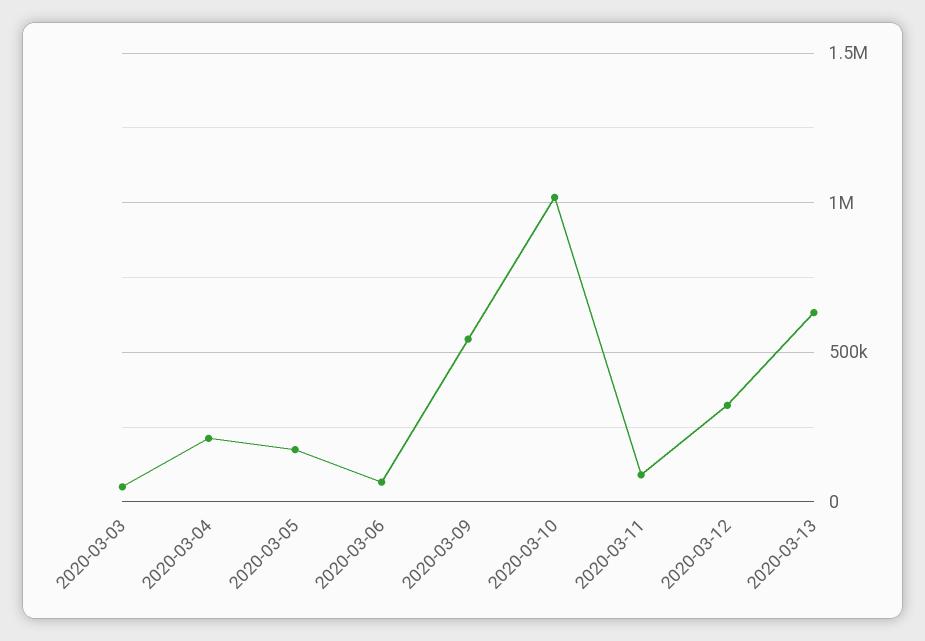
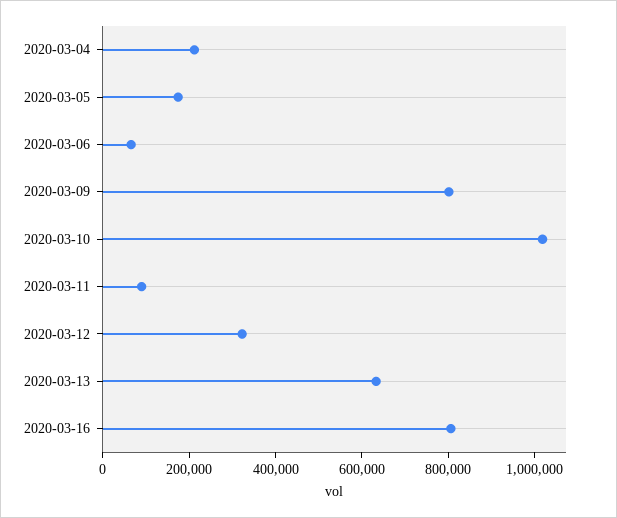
2020-03-03: 50000 -> none
2020-03-09: 550000 -> 800000
2020-03-16: none -> 800000

